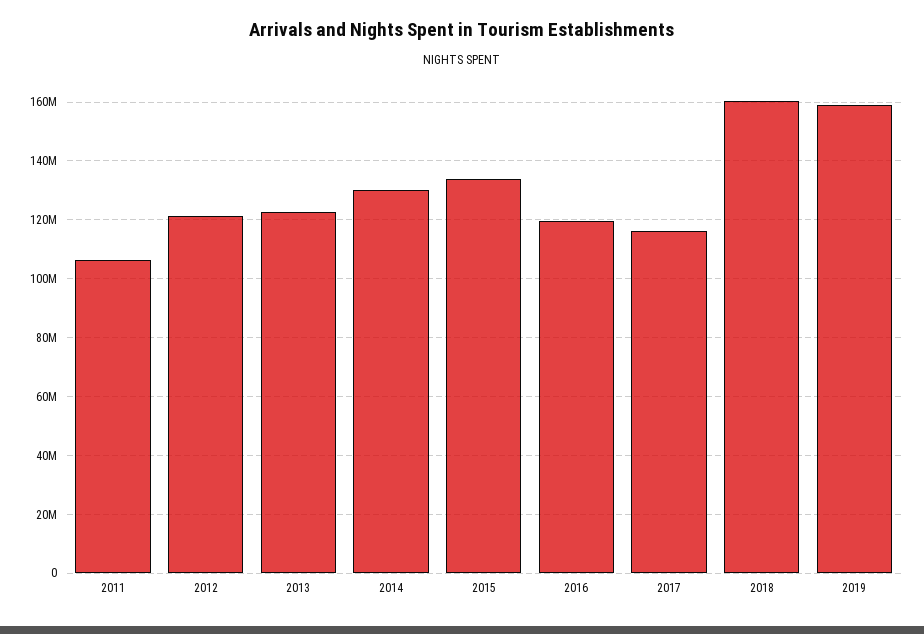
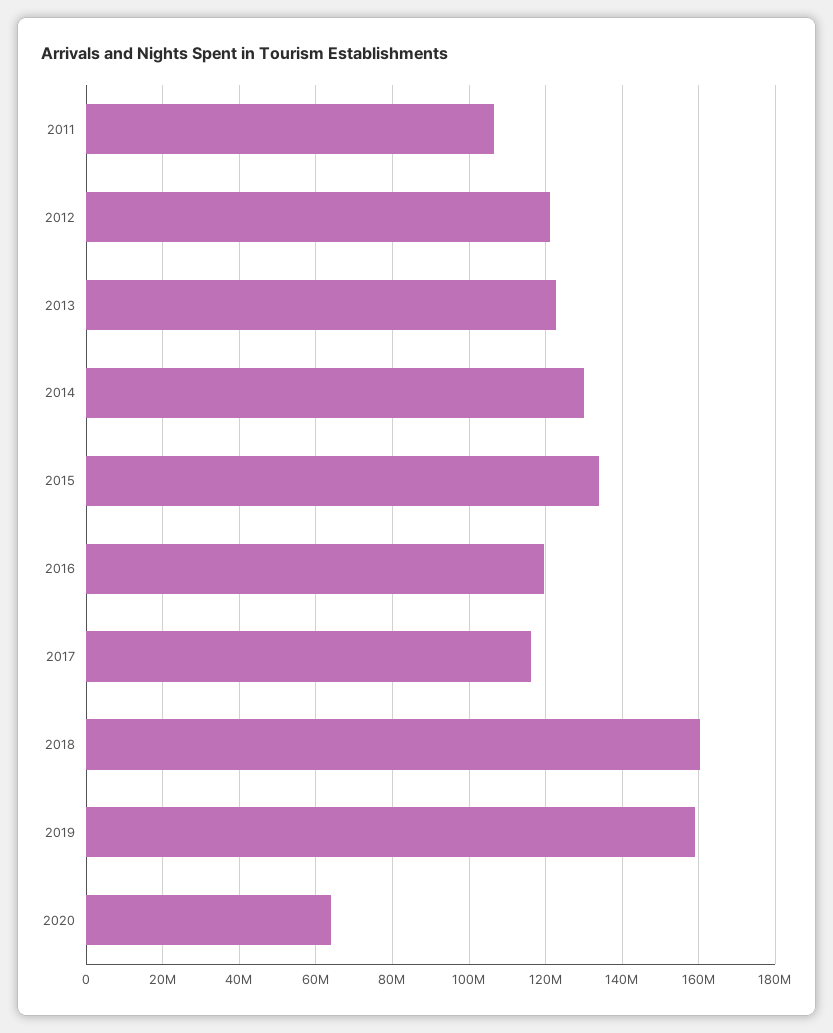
2020: none -> 64000000

